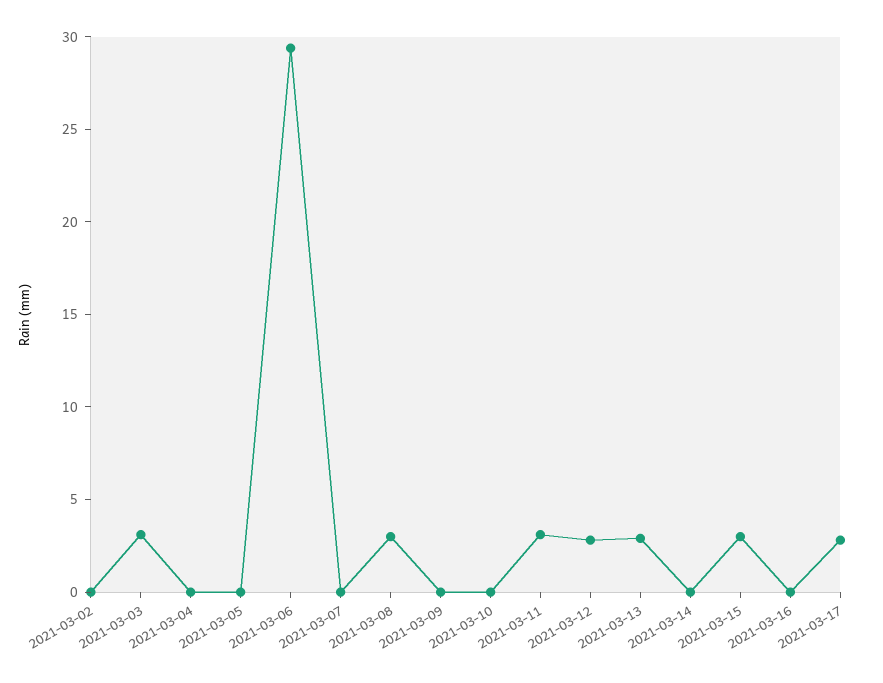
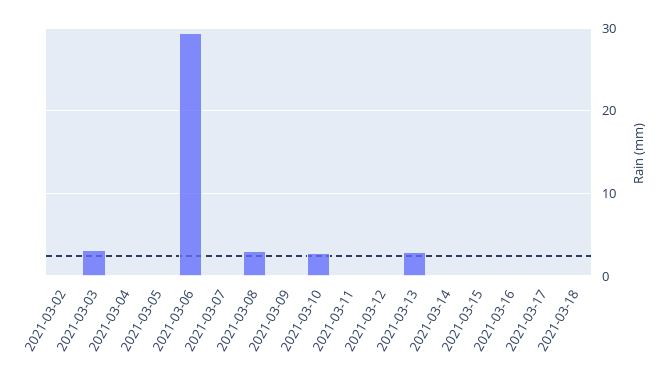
2021-03-10: 0 -> 3
2021-03-11: 3 -> 0
2021-03-12: 3 -> 0
2021-03-15: 3 -> 0
2021-03-17: 3 -> 0
2021-03-18: none -> 0

